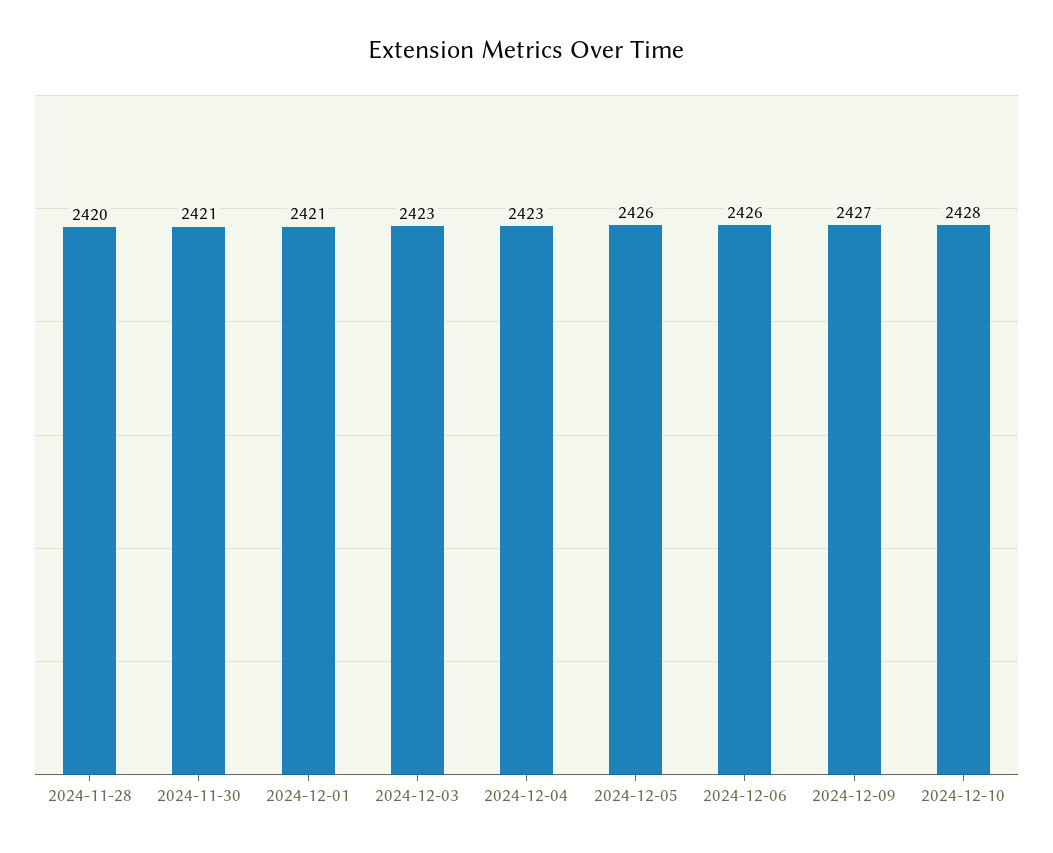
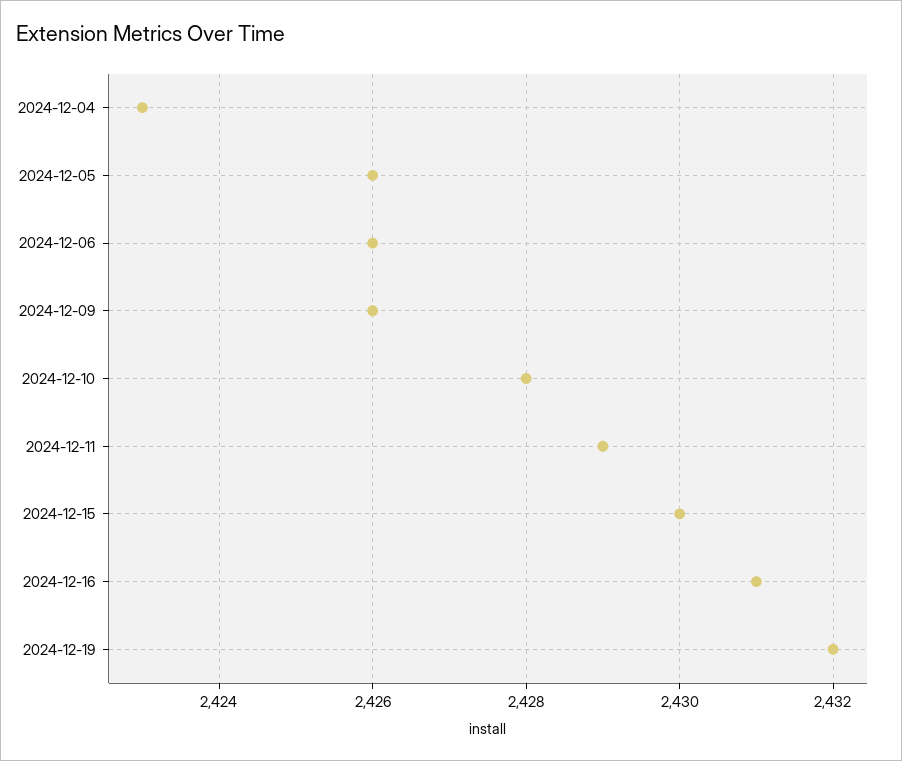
2024-11-28: 2420 -> none
2024-11-30: 2421 -> none
2024-12-01: 2421 -> none
2024-12-03: 2423 -> none
2024-12-09: 2427 -> 2426
2024-12-11: none -> 2429
2024-12-15: none -> 2430
2024-12-16: none -> 2431
2024-12-19: none -> 2432

